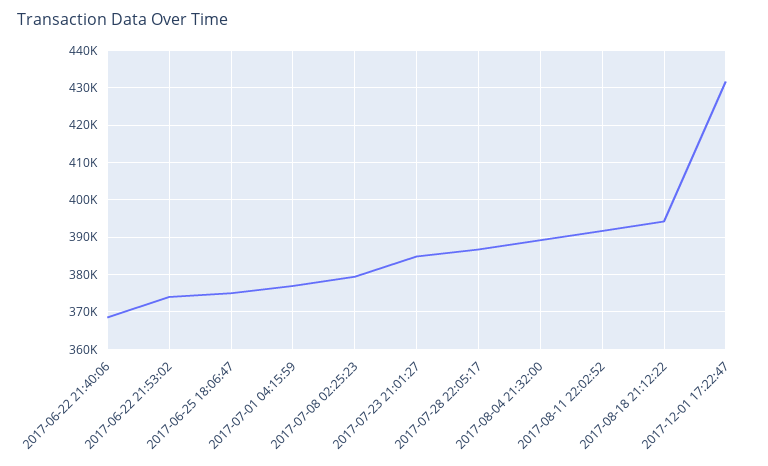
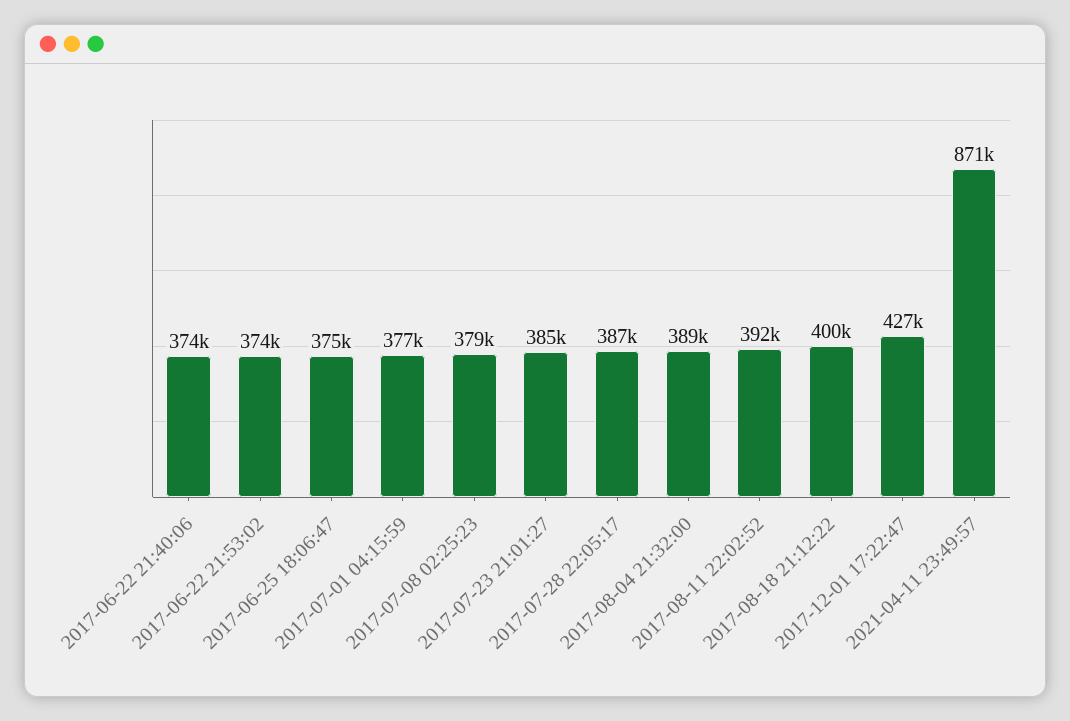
2017-06-22 21:40:06: 368000 -> 374000
2017-08-18 21:12:22: 394000 -> 400000
2017-12-01 17:22:47: 432000 -> 427000
2021-04-11 23:49:57: none -> 871000

